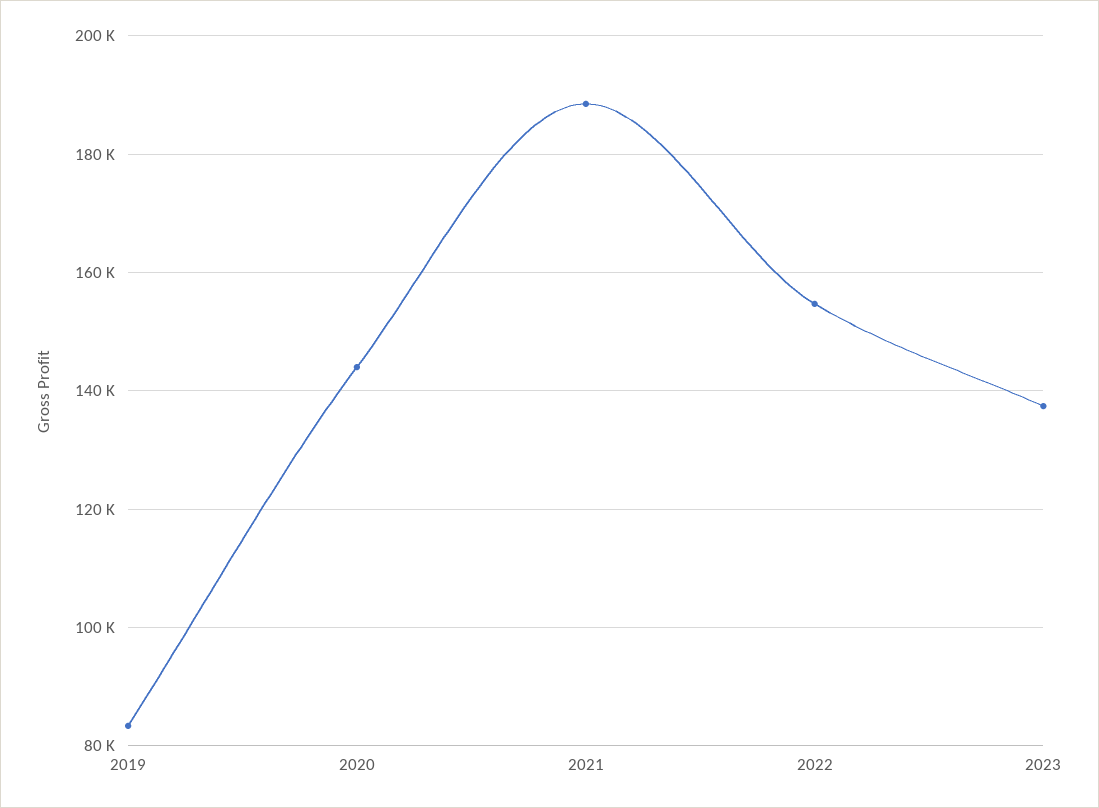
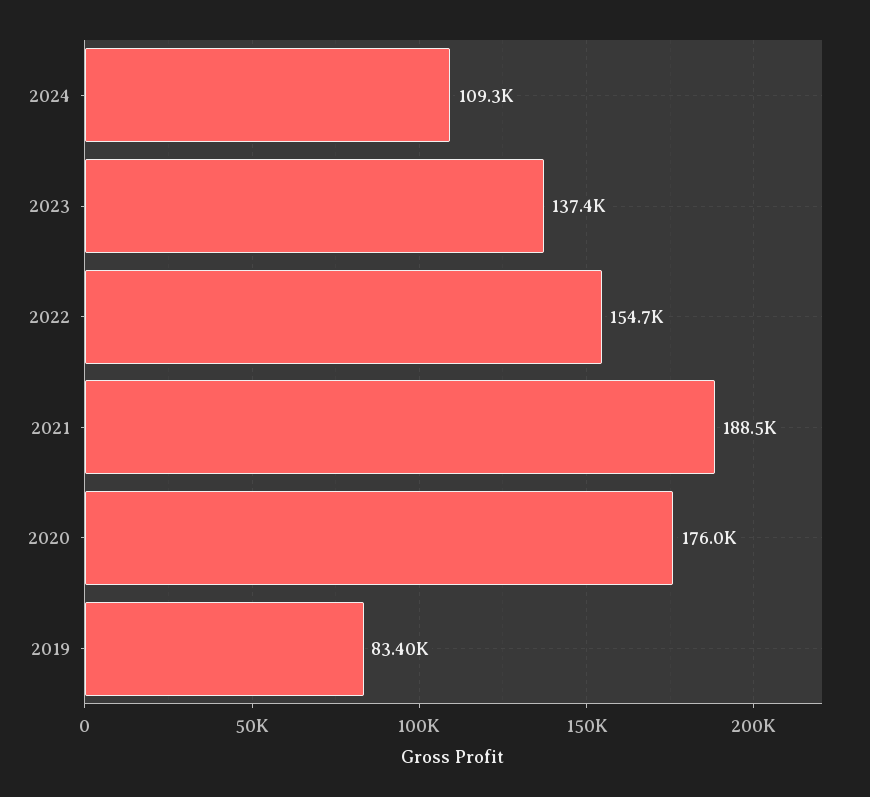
2020: 144000 -> 176000
2024: none -> 109300

